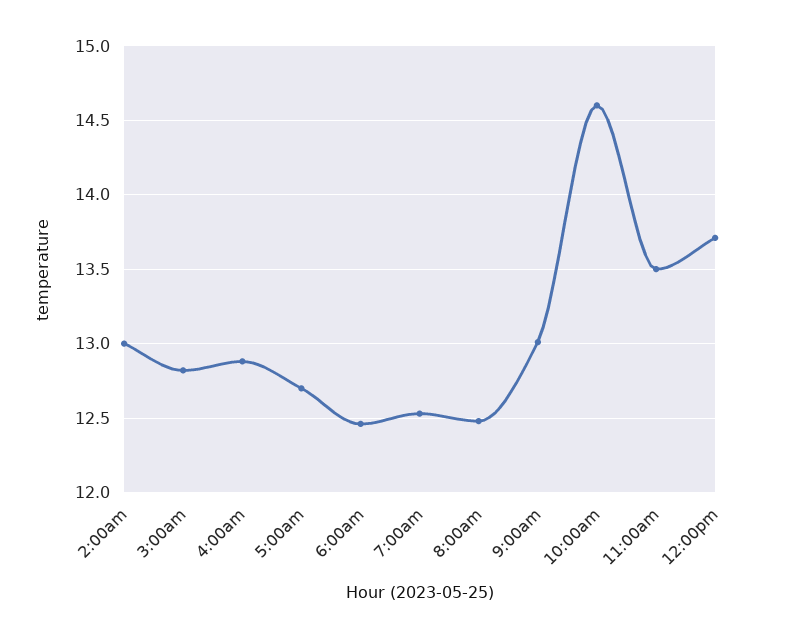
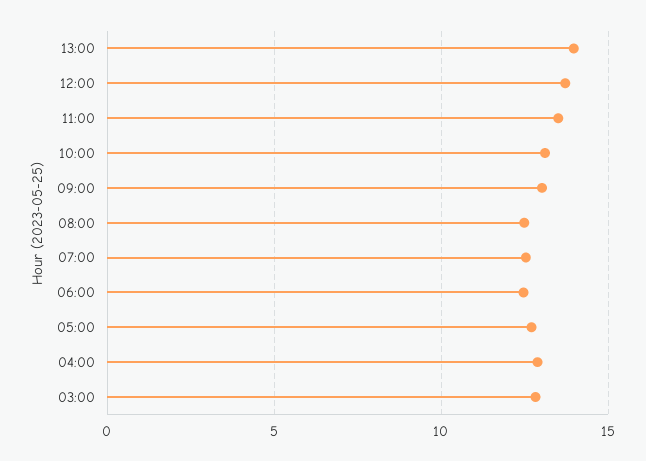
2:00am: 13 -> none
10:00am: 14.6 -> 13
13:00: none -> 14

